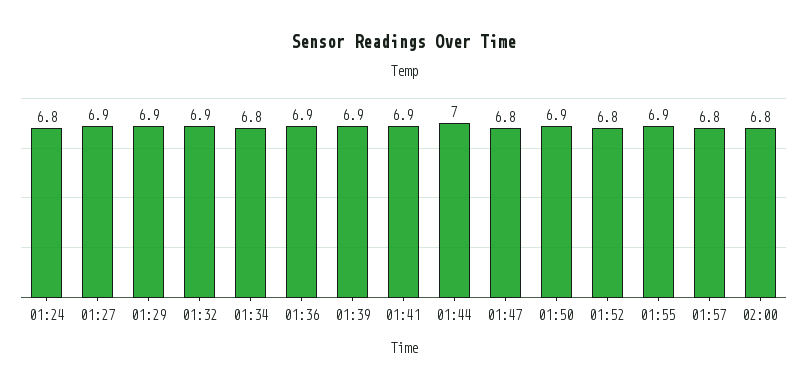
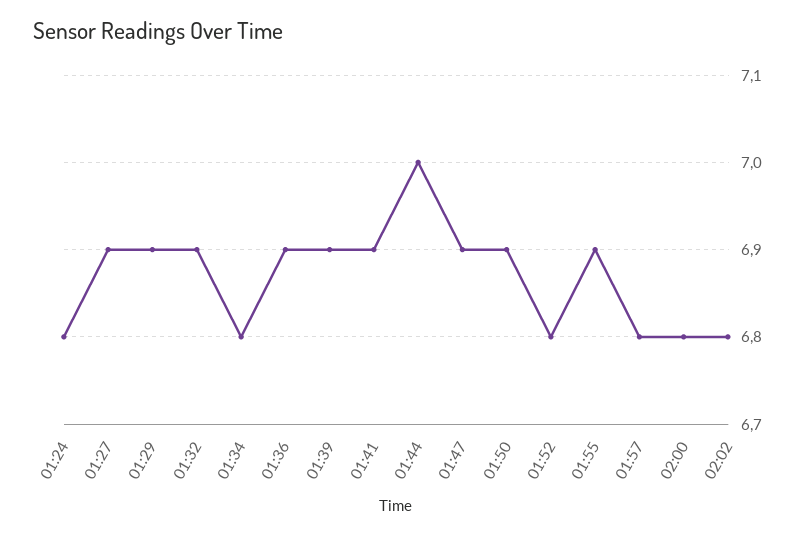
01:47: 6.8 -> 6.9
02:02: none -> 6.8

